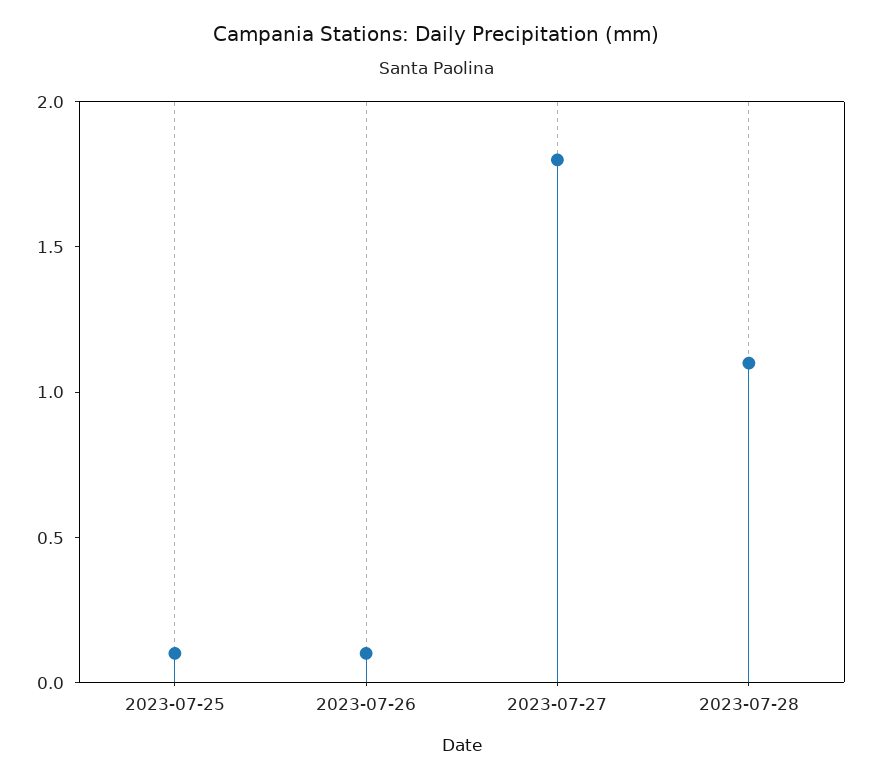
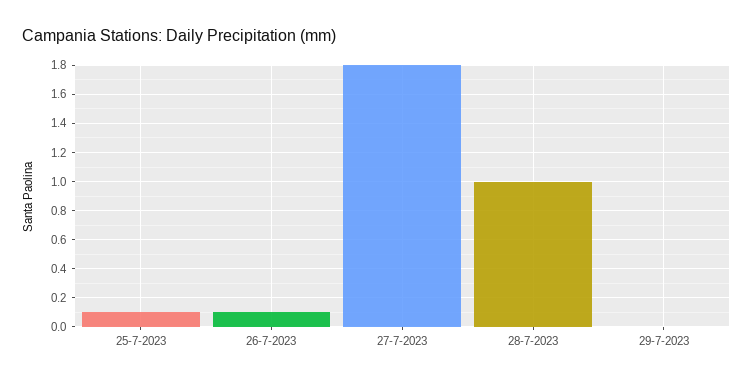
2023-07-28: 1.1 -> 1
29-7-2023: none -> 0

